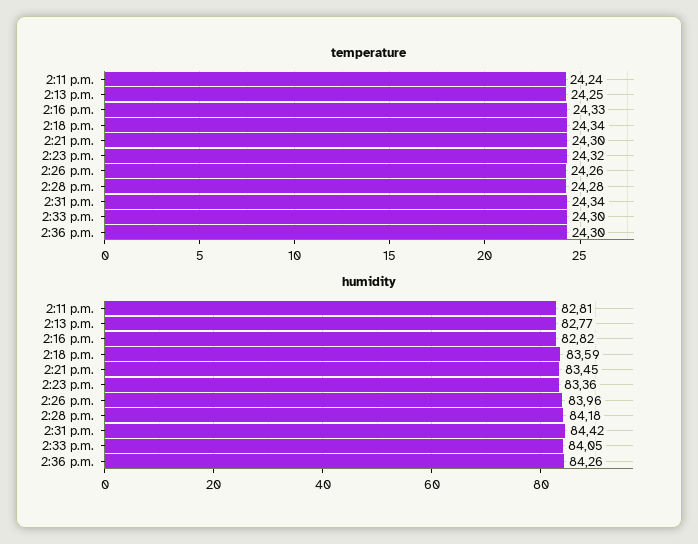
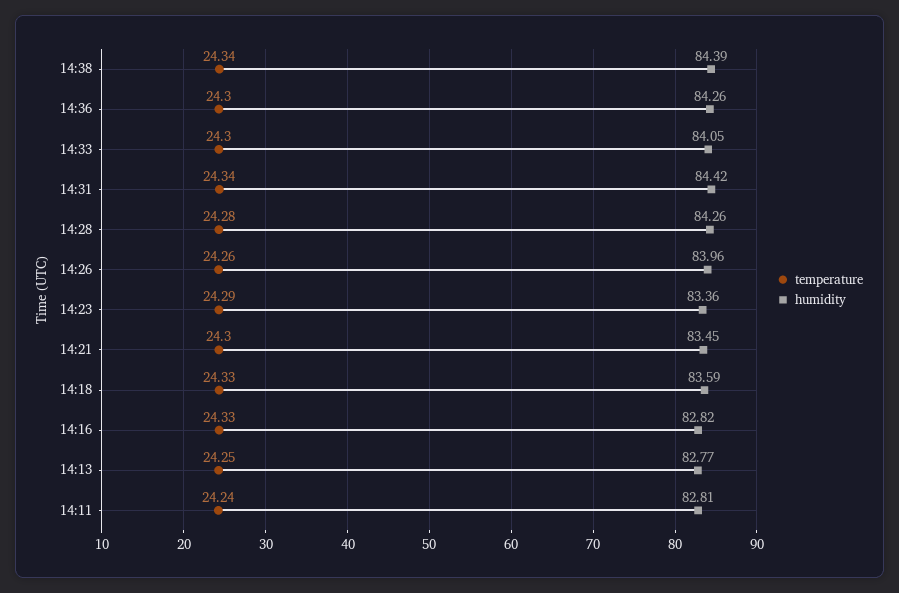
temperature, 2:18 p.m.: 24.34 -> 24.33
temperature, 2:23 p.m.: 24.32 -> 24.29
humidity, 2:28 p.m.: 84.18 -> 84.26
temperature, 14:38: none -> 24.34
humidity, 14:38: none -> 84.39

